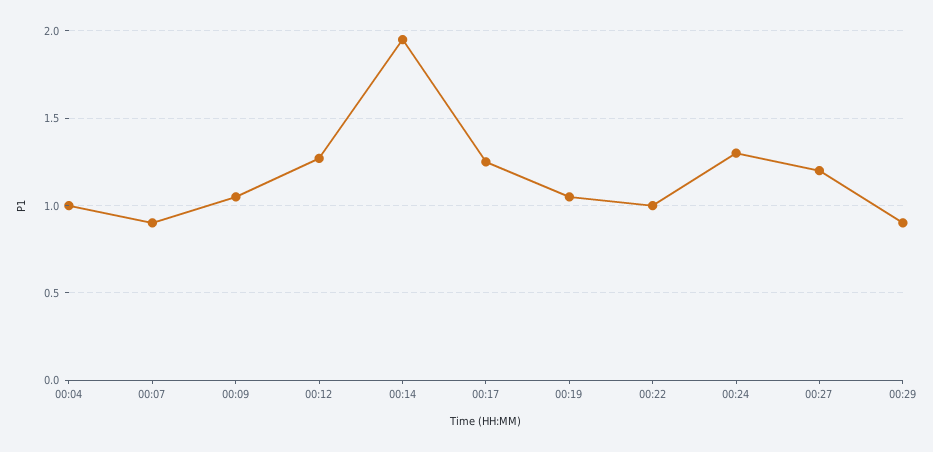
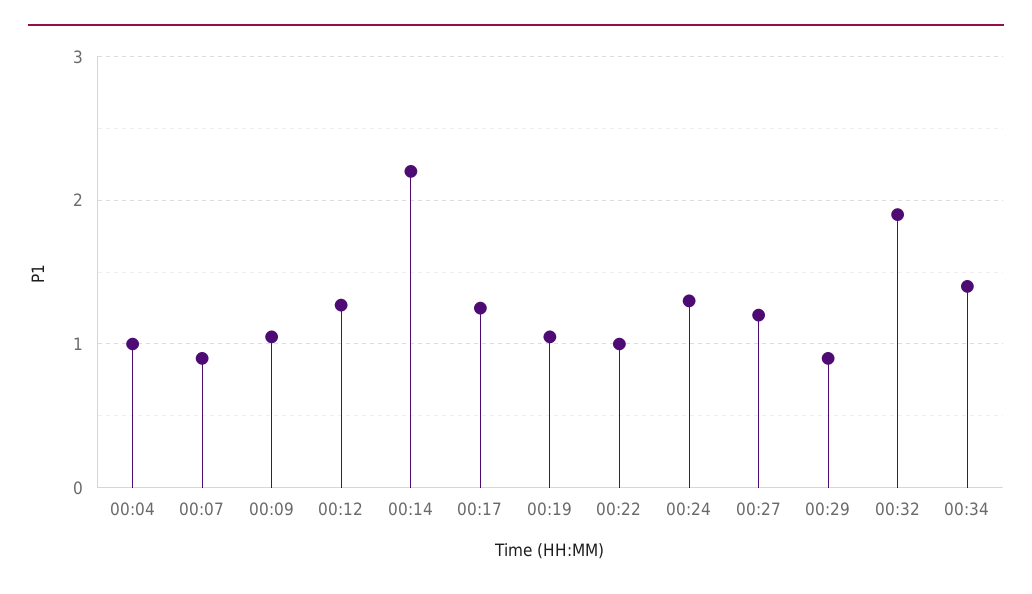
00:14: 1.95 -> 2.2
00:32: none -> 1.9
00:34: none -> 1.4

